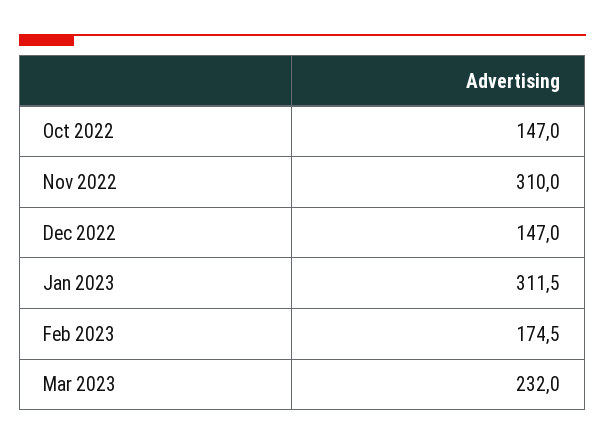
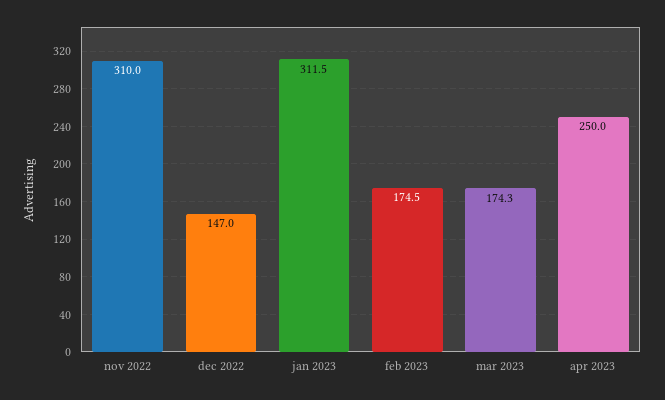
Oct 2022: 147 -> none
Mar 2023: 232 -> 174.3
apr 2023: none -> 250

